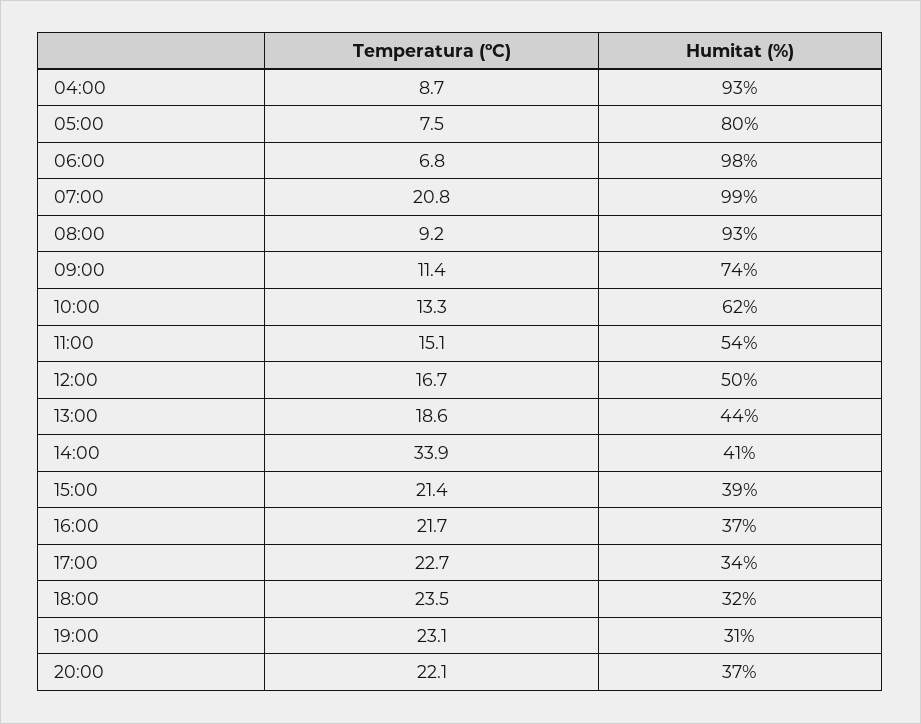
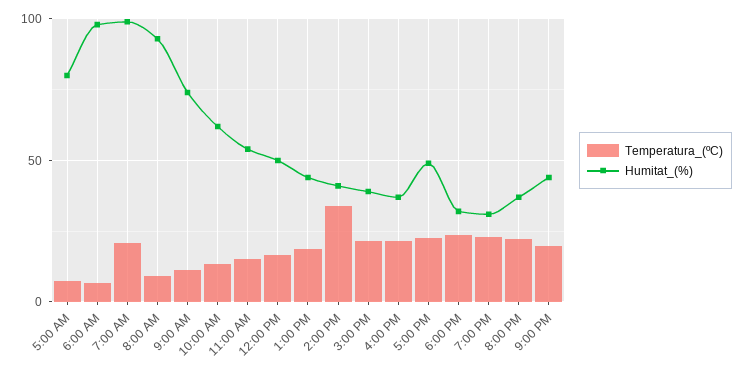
Temperatura (ºC), 04:00: 8.7 -> none
Humitat (%), 04:00: 93 -> none
Humitat (%), 17:00: 34 -> 50
Temperatura (ºC), 9:00 PM: none -> 20
Humitat (%), 9:00 PM: none -> 45

